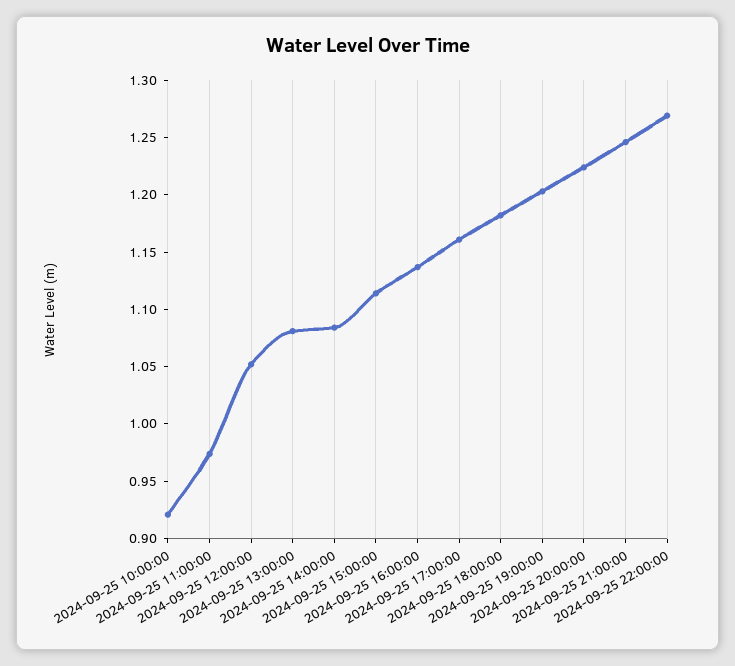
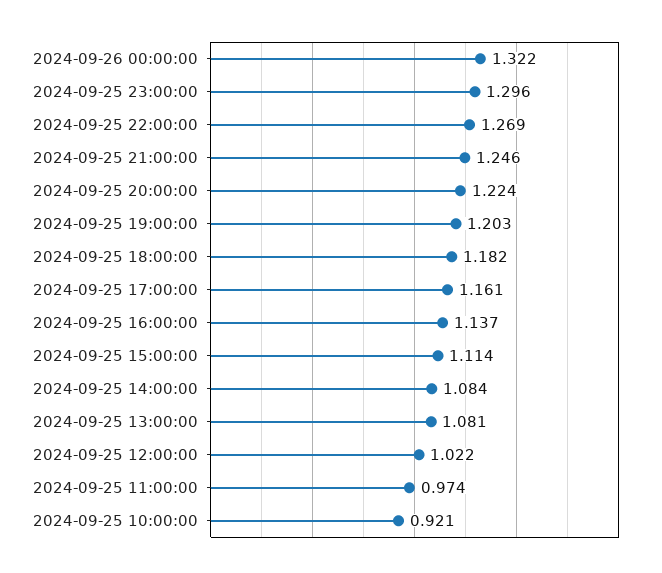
2024-09-25 12:00:00: 1.05 -> 1.022
2024-09-26 00:00:00: none -> 1.322
2024-09-25 23:00:00: none -> 1.296

